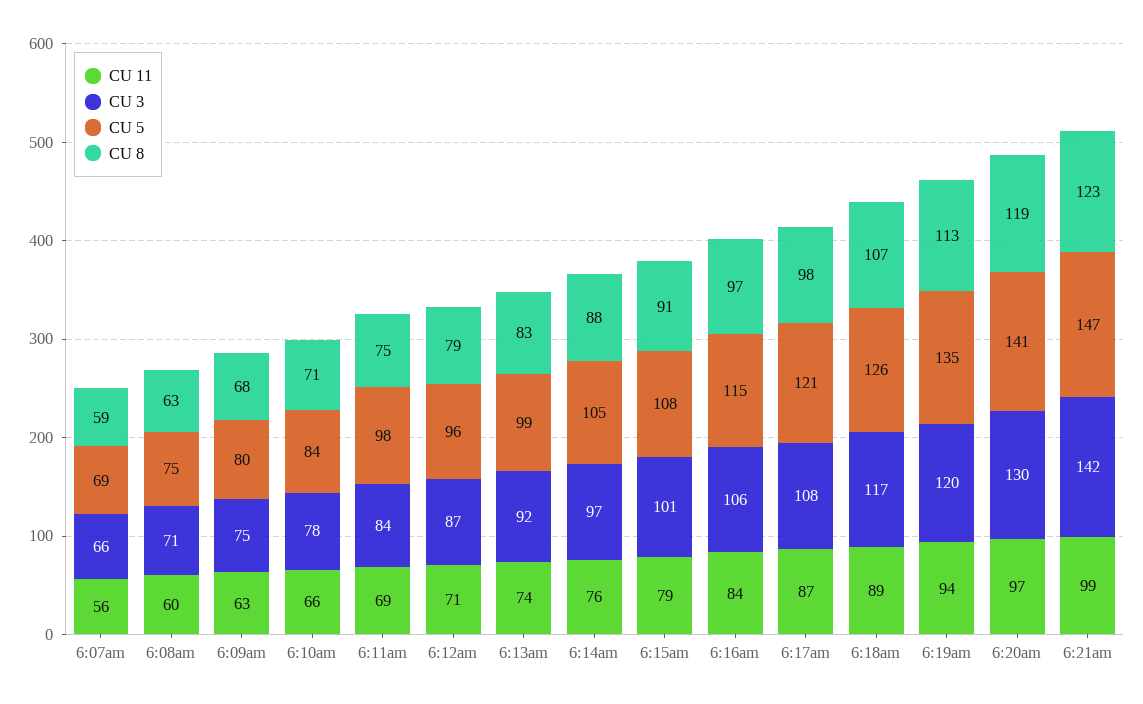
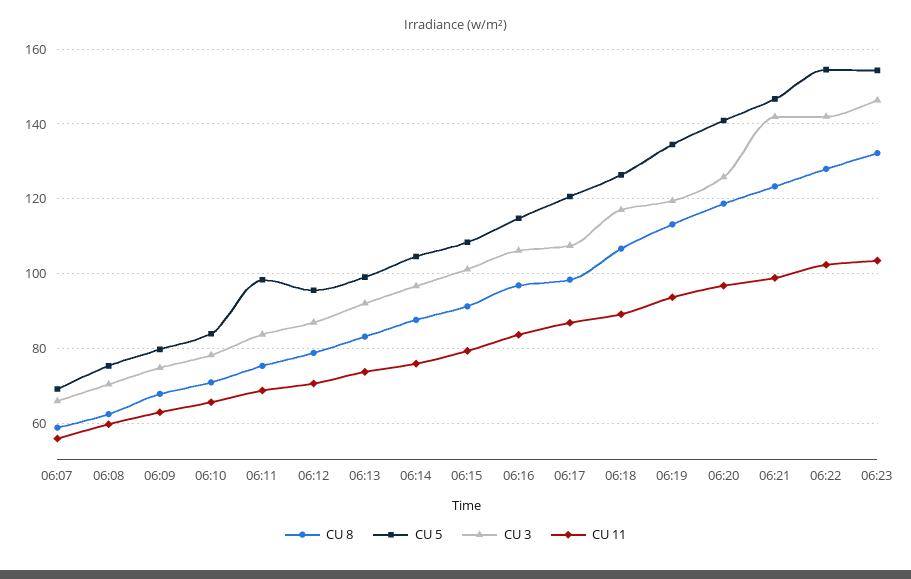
CU 3, 6:20am: 130 -> 126
CU 8, 06:22: none -> 128
CU 5, 06:22: none -> 154
CU 3, 06:22: none -> 142
CU 11, 06:22: none -> 102
CU 8, 06:23: none -> 132
CU 5, 06:23: none -> 154
CU 3, 06:23: none -> 146
CU 11, 06:23: none -> 104

